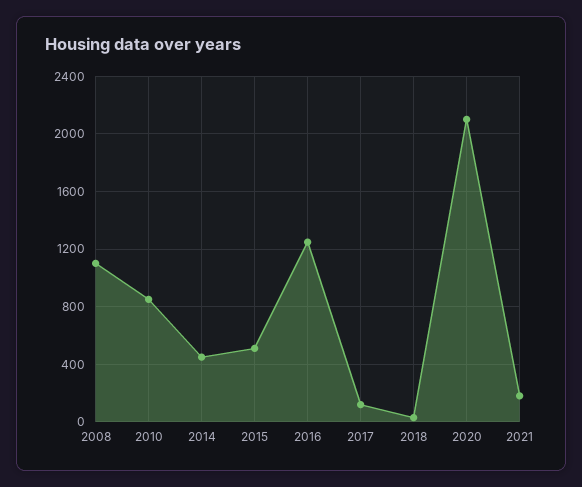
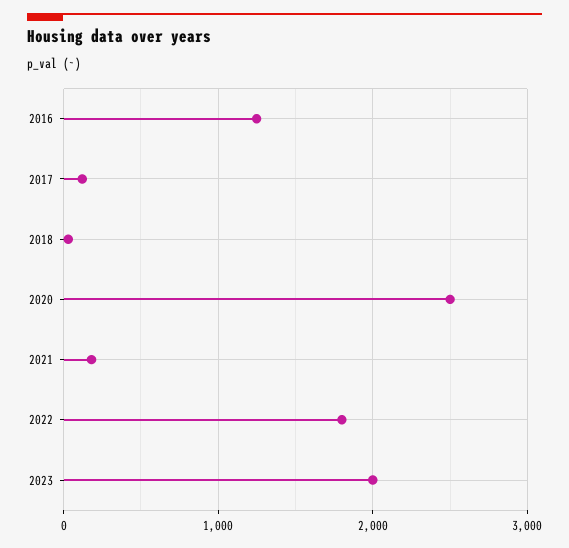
2008: 1100 -> none
2010: 850 -> none
2014: 450 -> none
2015: 500 -> none
2020: 2100 -> 2500
2022: none -> 1800
2023: none -> 2000

